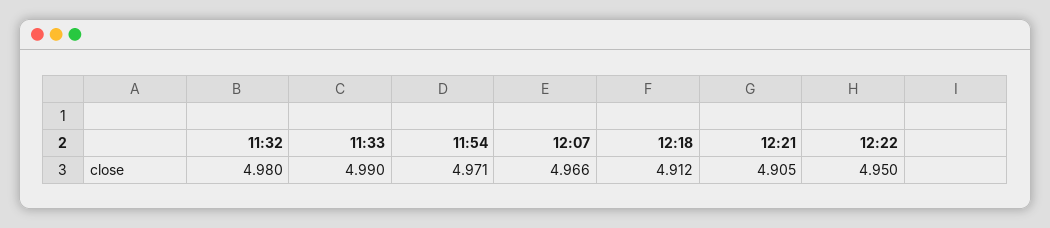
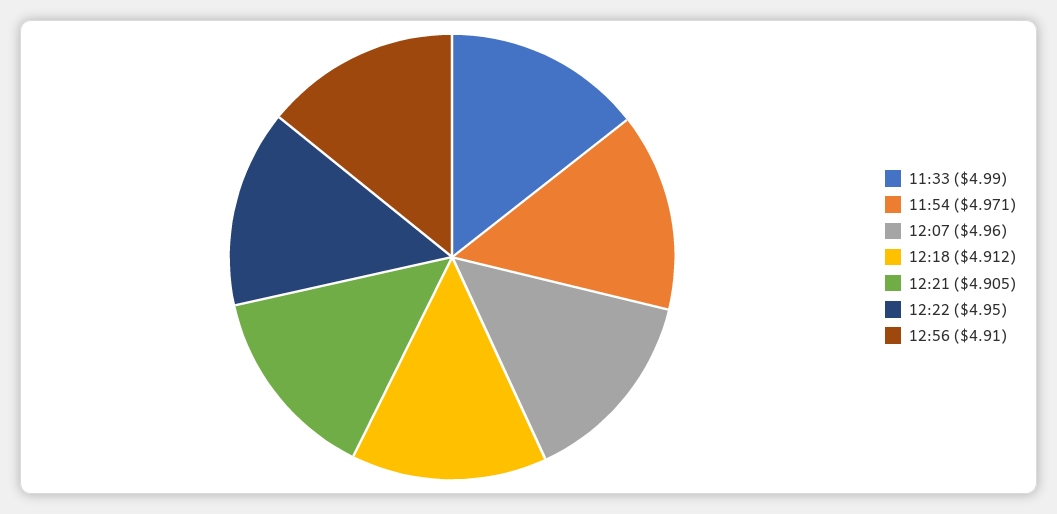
11:32: 4.98 -> none
12:07: 4.966 -> 4.96
12:56: none -> 4.91

